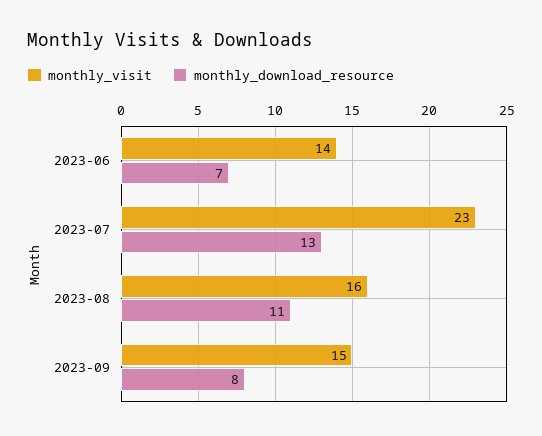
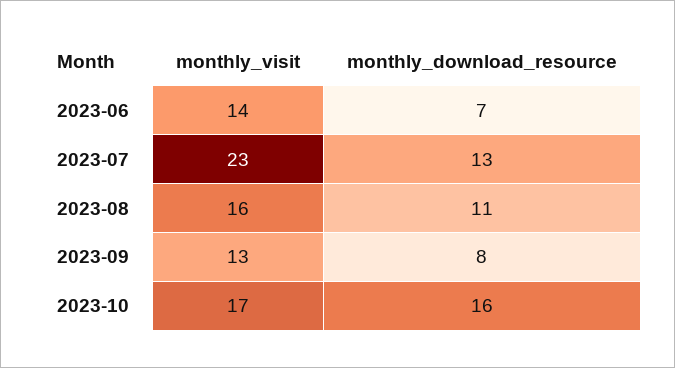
monthly_visit, 2023-09: 15 -> 13
monthly_visit, 2023-10: none -> 17
monthly_download_resource, 2023-10: none -> 16

